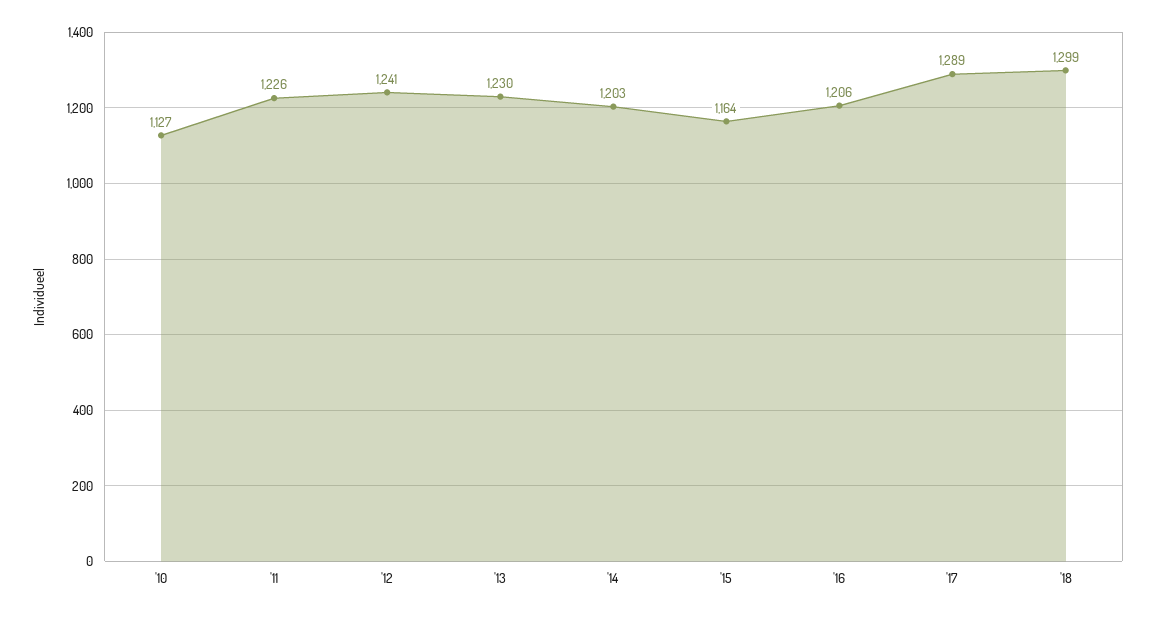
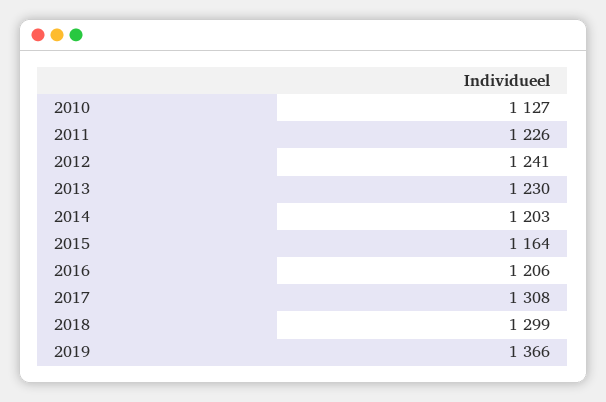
'17: 1289 -> 1308
2019: none -> 1366

